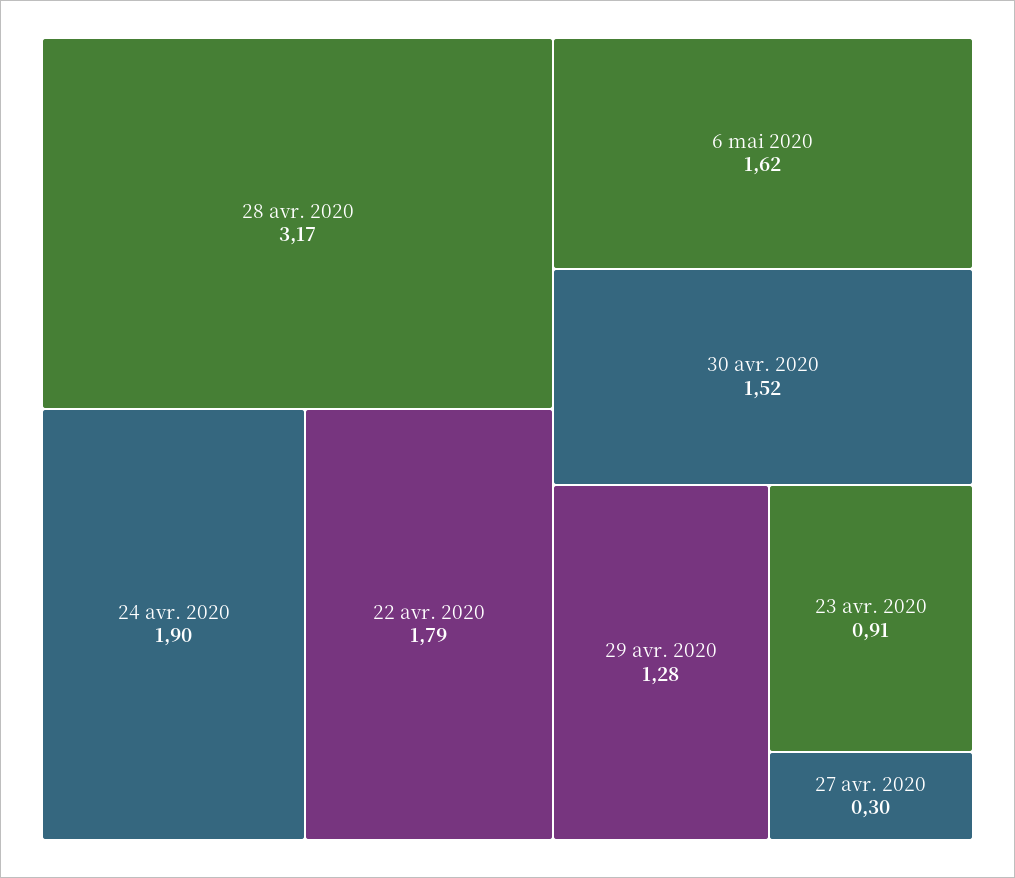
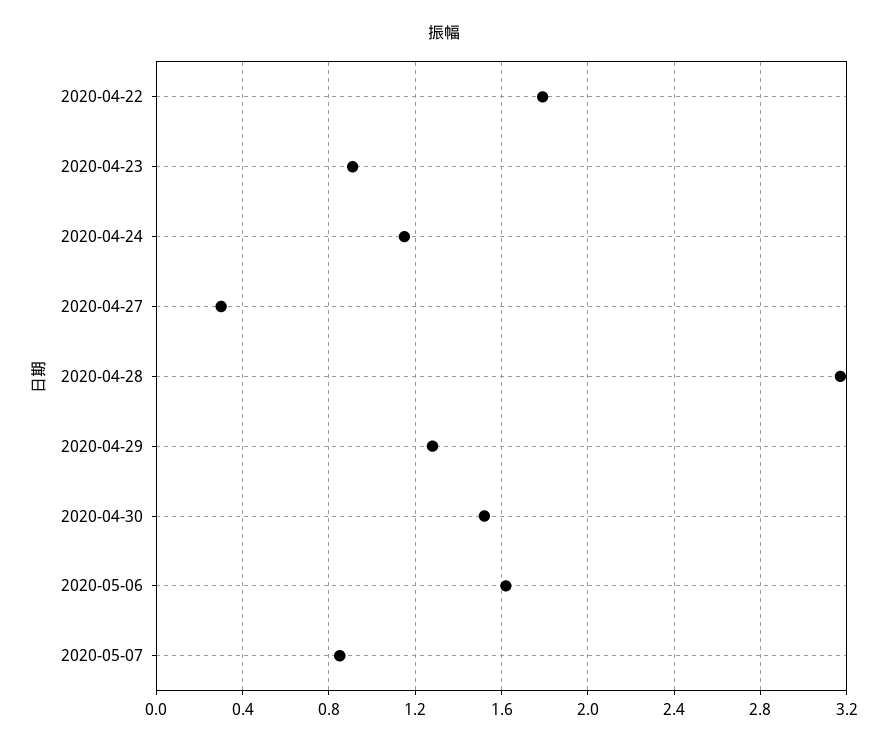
24 avr. 2020: 1.9 -> 1.15
2020-05-07: none -> 0.85

